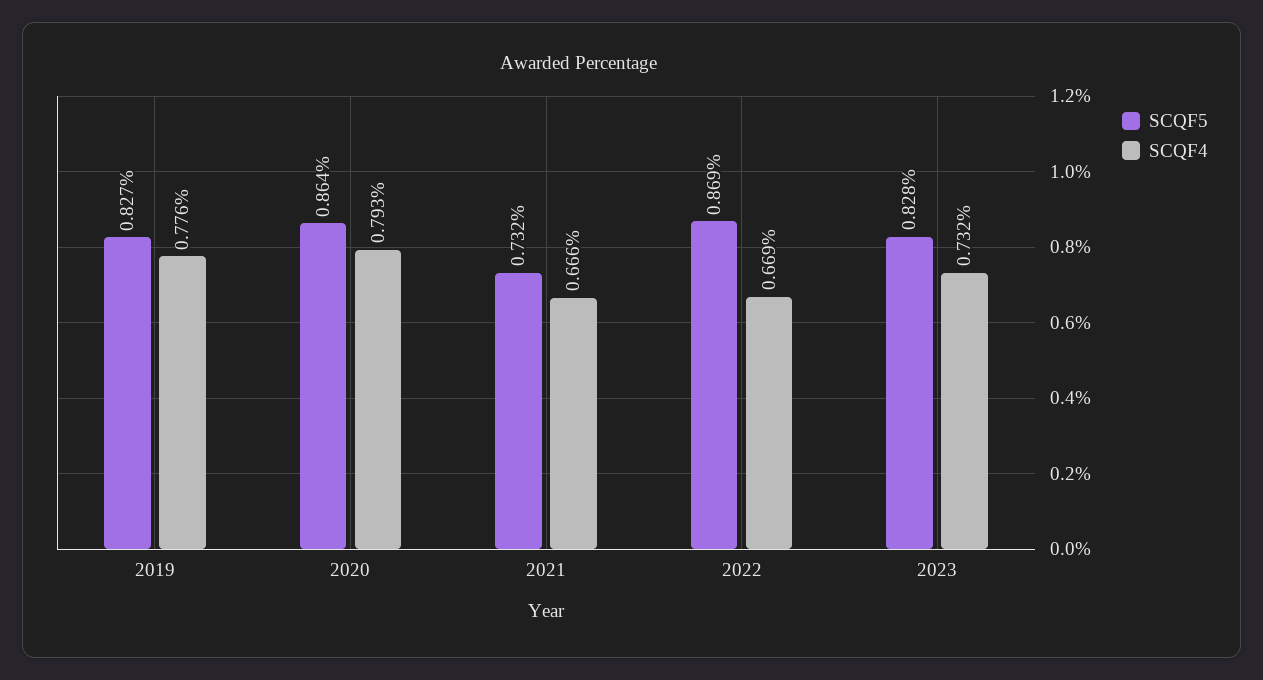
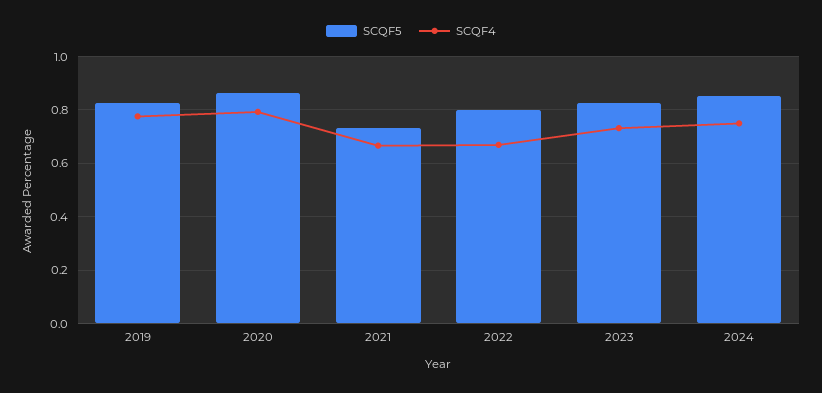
SCQF5, 2022: 0.869 -> 0.8
SCQF5, 2024: none -> 0.85
SCQF4, 2024: none -> 0.75

